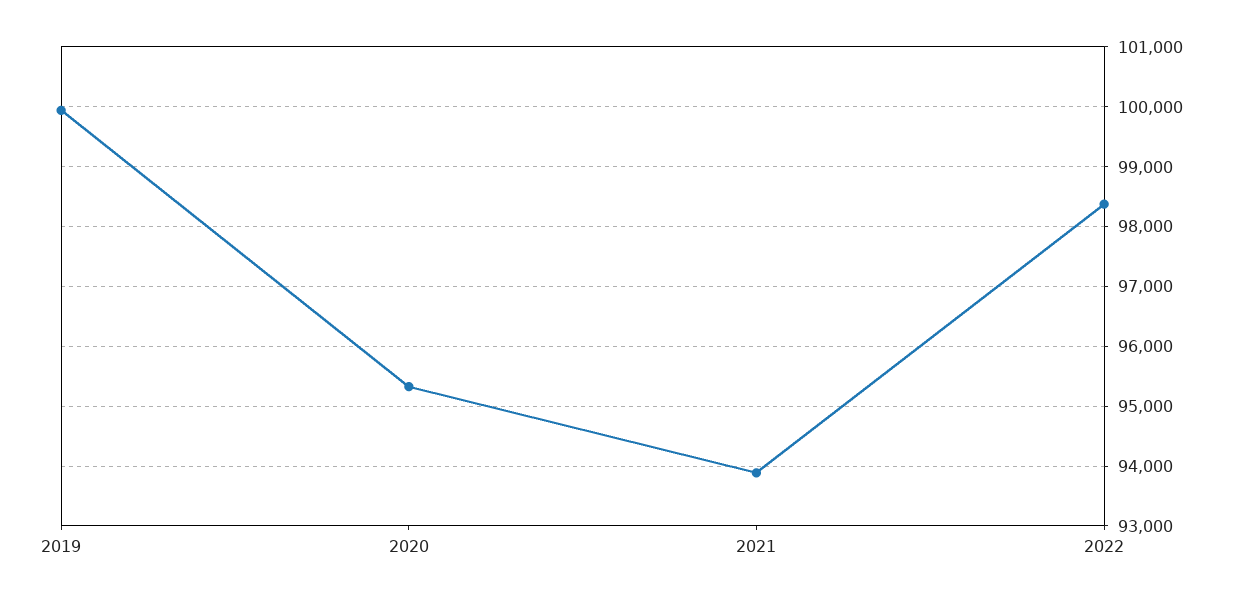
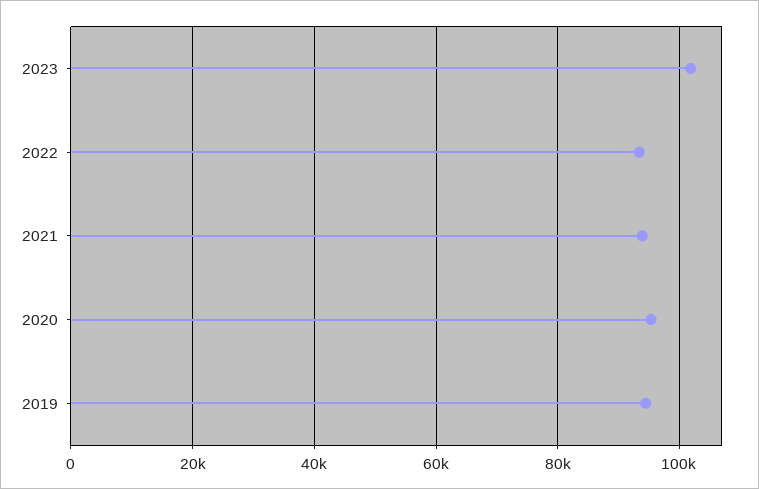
2019: 100000 -> 94000
2022: 98400 -> 94000
2023: none -> 102000

